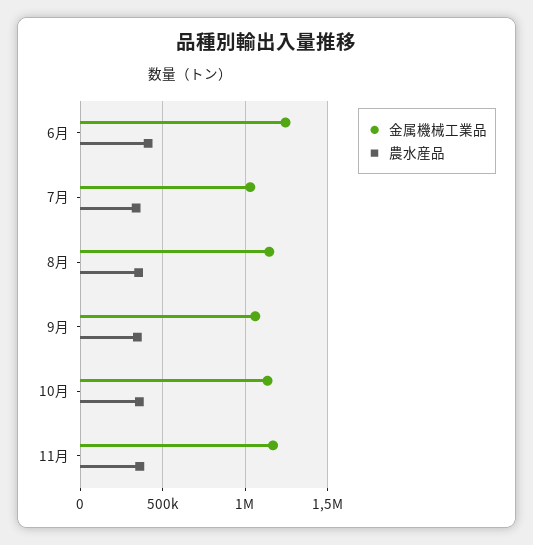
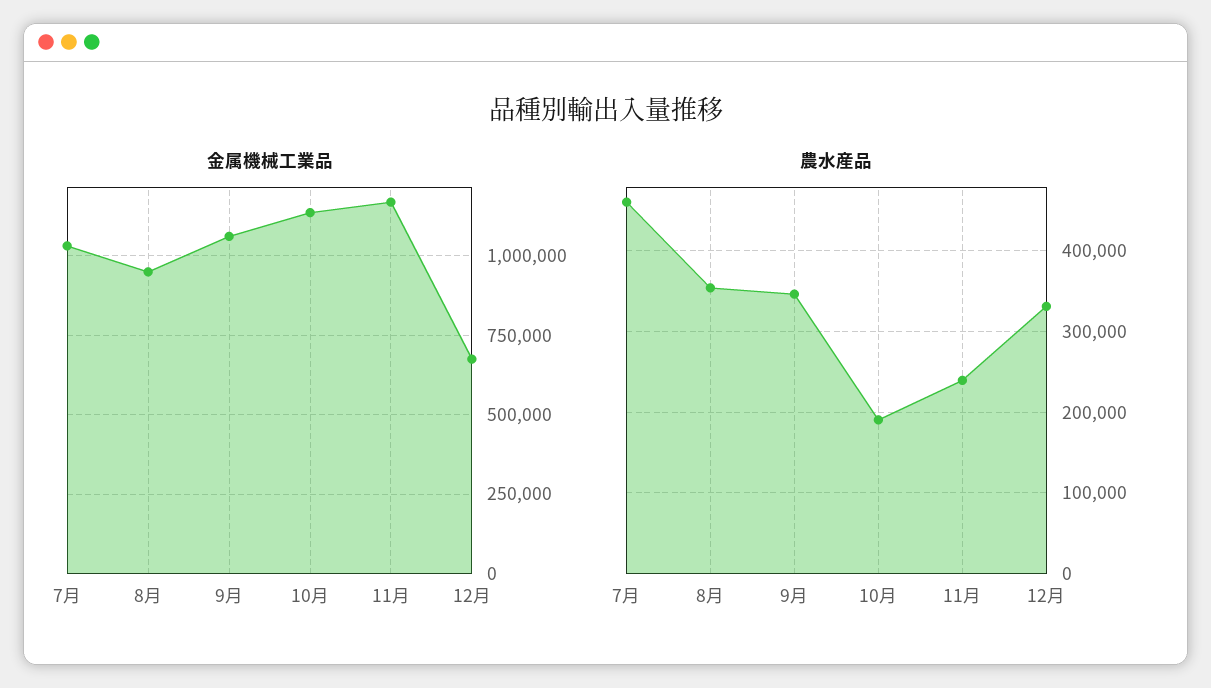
金属機械工業品, 6月: 1250000 -> none
農水産品, 6月: 400000 -> none
農水産品, 7月: 350000 -> 460000
金属機械工業品, 8月: 1150000 -> 950000
農水産品, 10月: 350000 -> 190000
農水産品, 11月: 350000 -> 240000
金属機械工業品, 12月: none -> 675000
農水産品, 12月: none -> 330000

